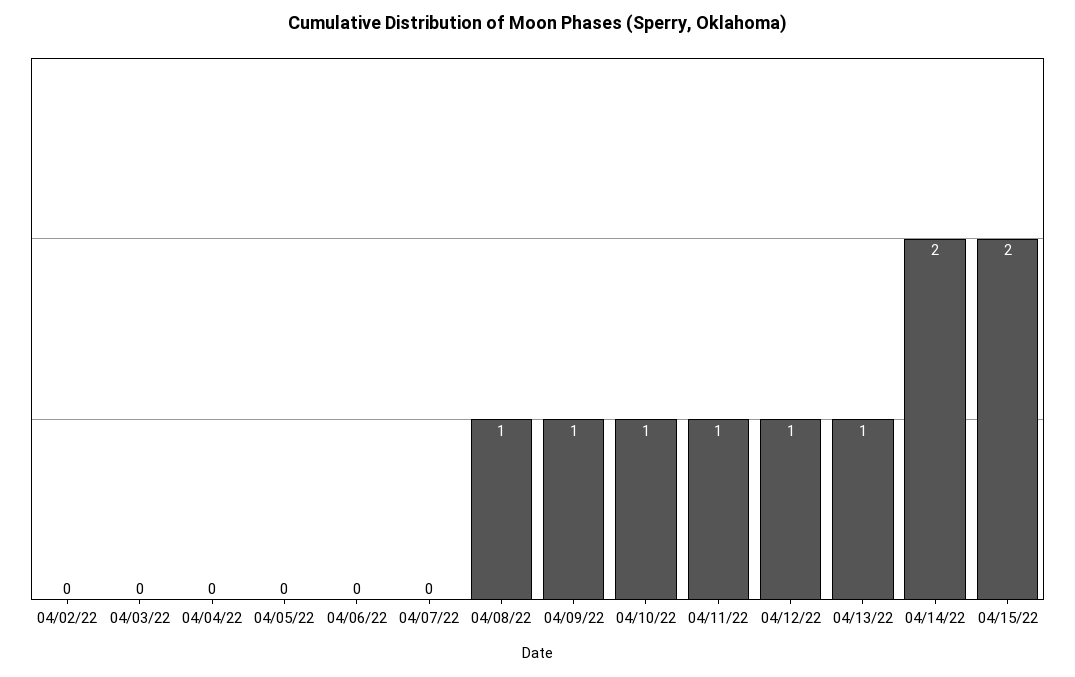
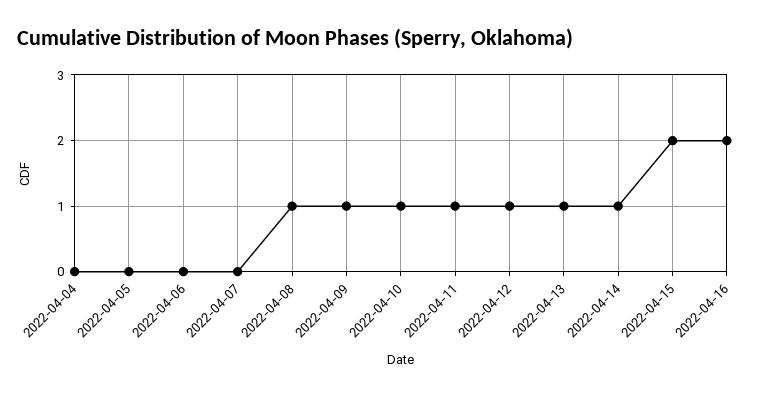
04/02/22: 0 -> none
04/03/22: 0 -> none
04/14/22: 2 -> 1
2022-04-16: none -> 2

